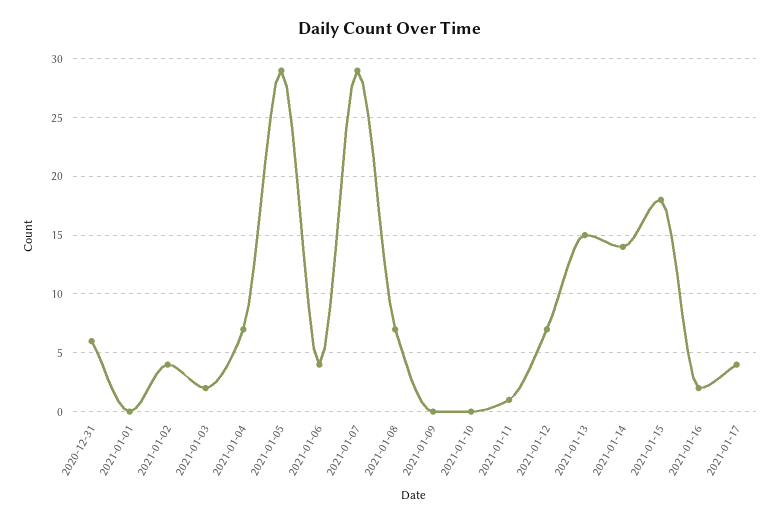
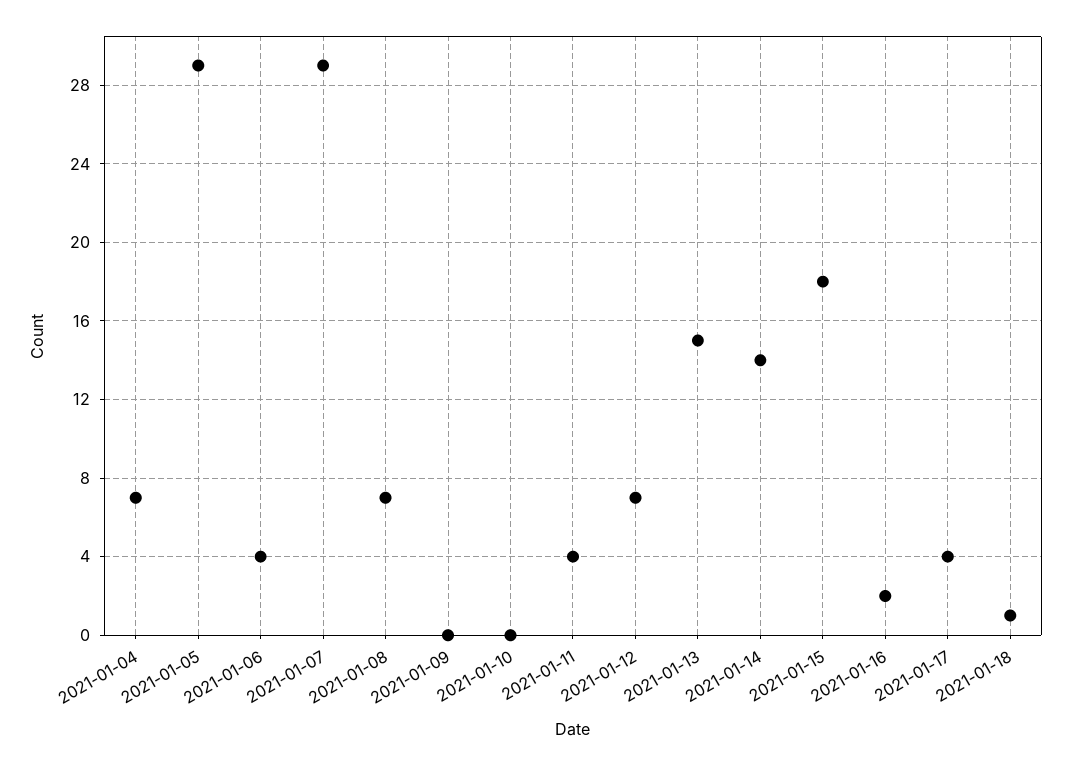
2020-12-31: 6 -> none
2021-01-01: 0 -> none
2021-01-02: 4 -> none
2021-01-03: 2 -> none
2021-01-11: 1 -> 4
2021-01-18: none -> 1

